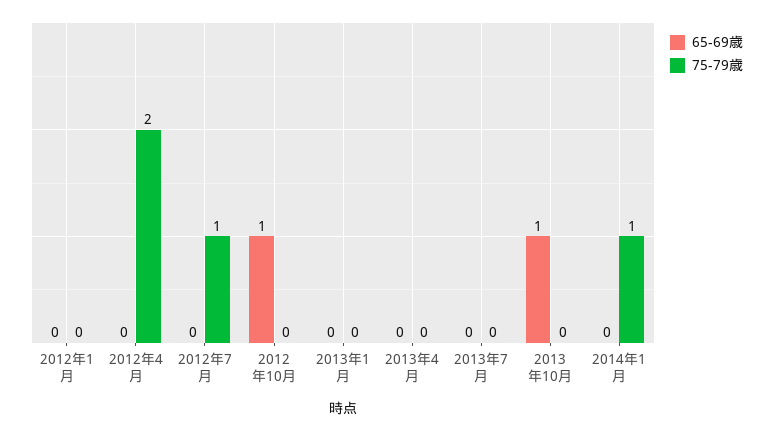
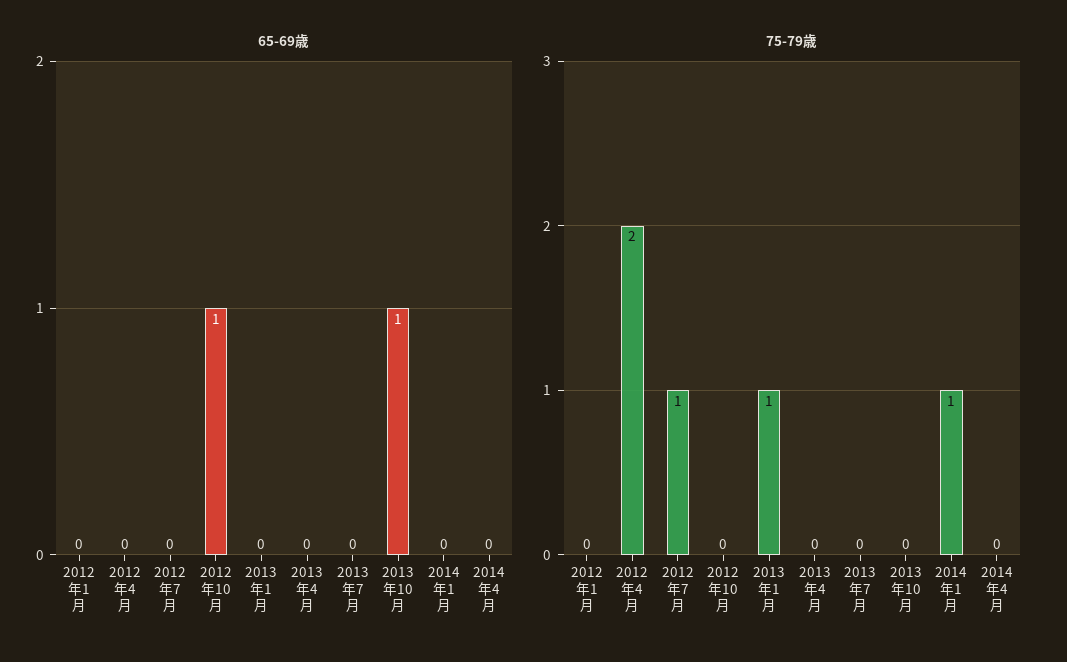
75-79歳, 2013年1月: 0 -> 1
65-69歳, 2014年4月: none -> 0
75-79歳, 2014年4月: none -> 0

